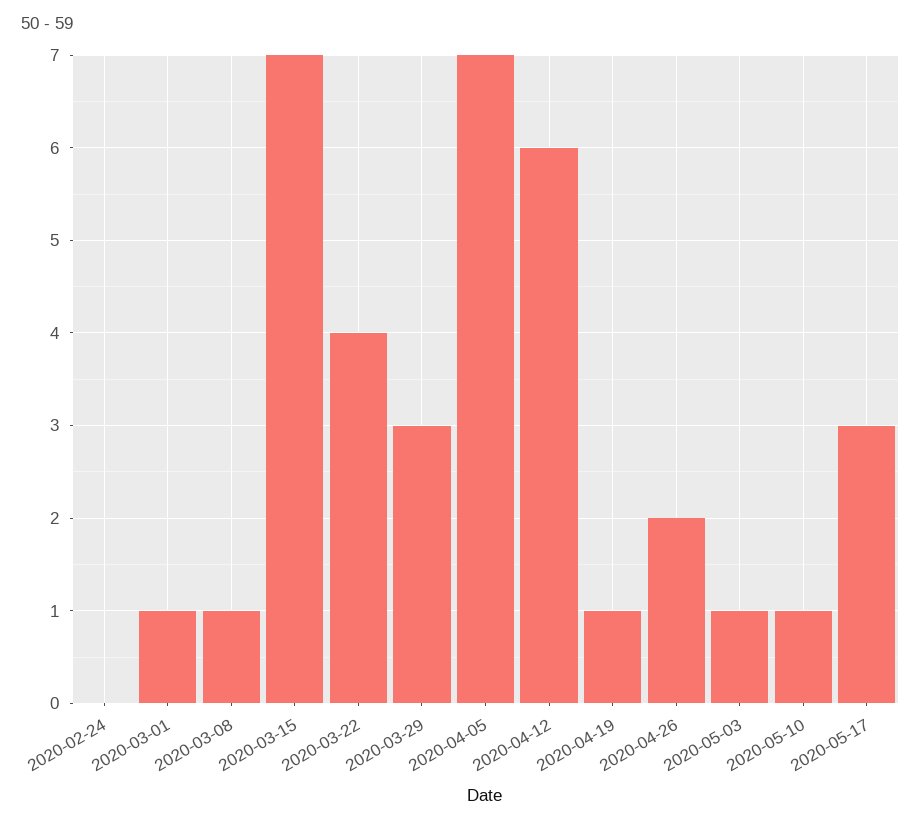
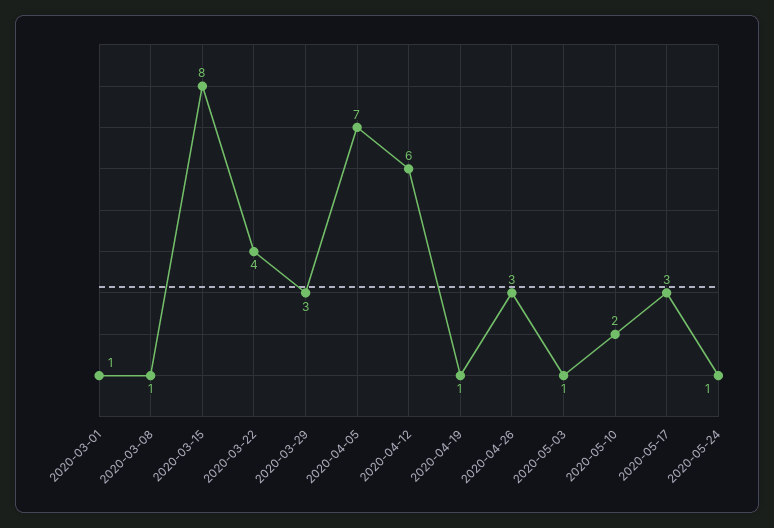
2020-02-24: 0 -> none
2020-03-15: 7 -> 8
2020-04-26: 2 -> 3
2020-05-10: 1 -> 2
2020-05-24: none -> 1

